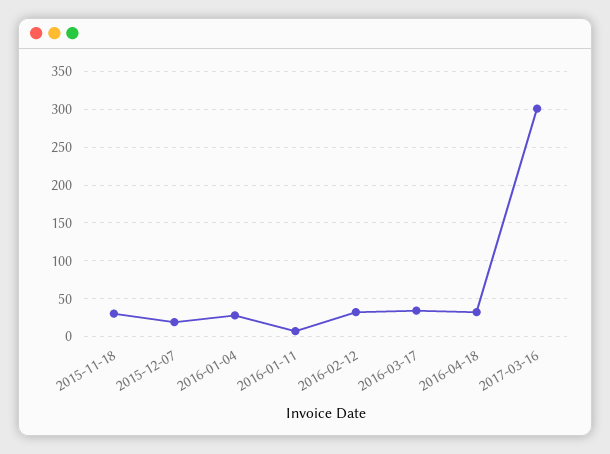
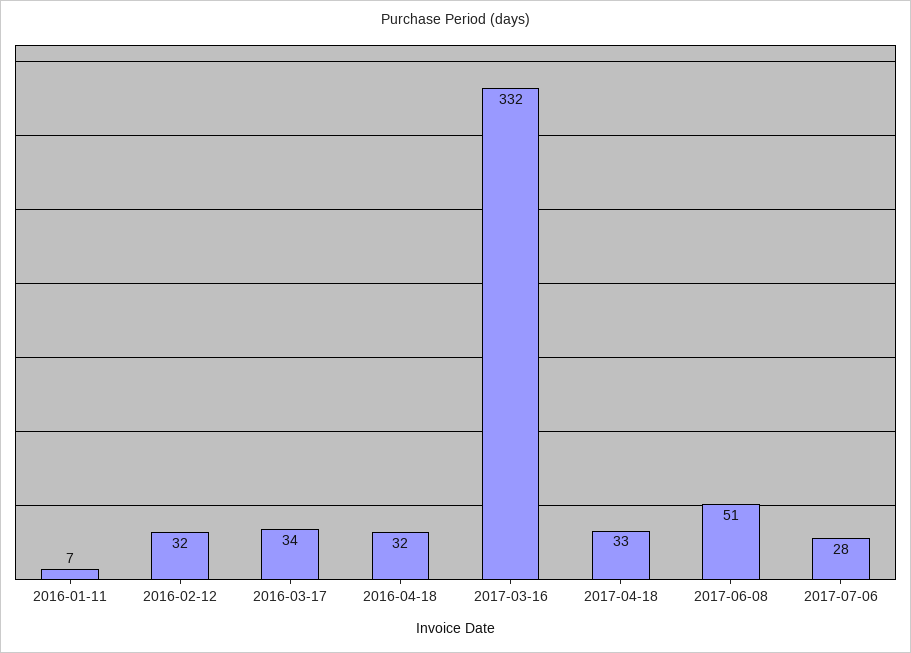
2015-11-18: 30 -> none
2015-12-07: 20 -> none
2016-01-04: 30 -> none
2017-03-16: 300 -> 332
2017-04-18: none -> 33
2017-06-08: none -> 51
2017-07-06: none -> 28

